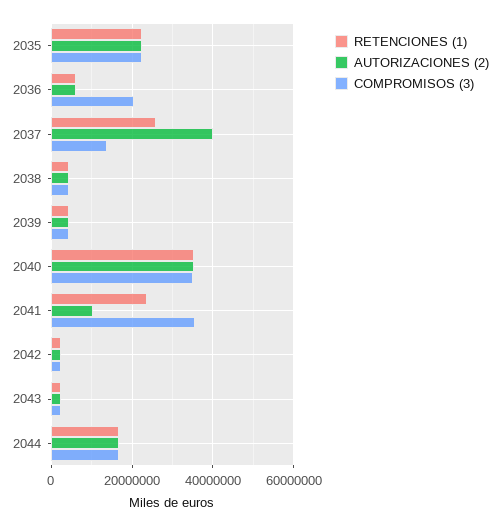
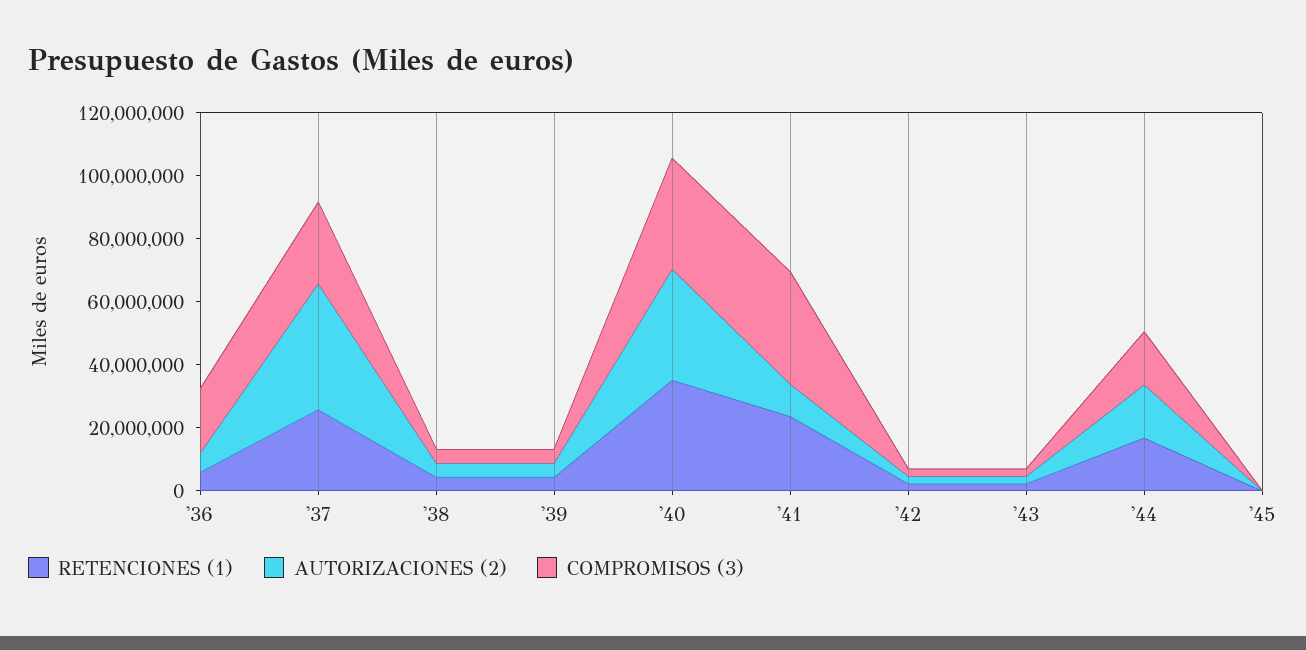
RETENCIONES (1), 2035: 22000000 -> none
AUTORIZACIONES (2), 2035: 22000000 -> none
COMPROMISOS (3), 2035: 22000000 -> none
COMPROMISOS (3), 2037: 14000000 -> 25000000
RETENCIONES (1), '45: none -> 0
AUTORIZACIONES (2), '45: none -> 0
COMPROMISOS (3), '45: none -> 0

